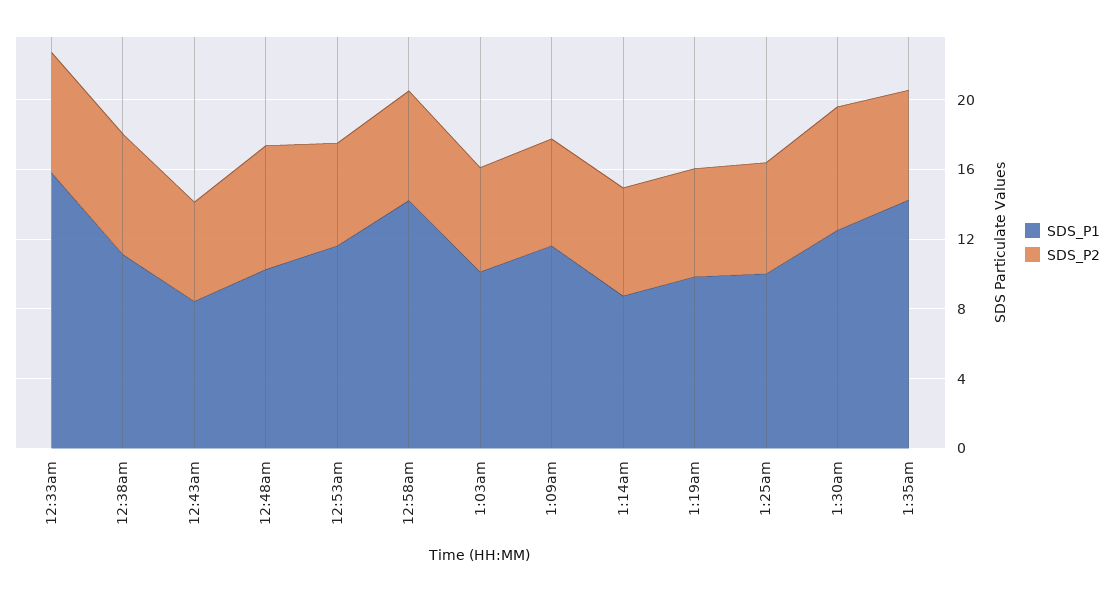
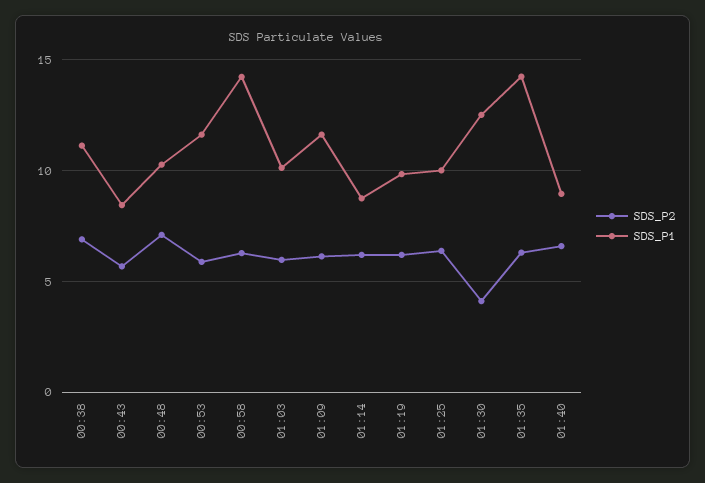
SDS_P1, 12:33am: 16 -> none
SDS_P2, 12:33am: 7 -> none
SDS_P2, 1:30am: 7 -> 4
SDS_P2, 01:40: none -> 6.5
SDS_P1, 01:40: none -> 9

